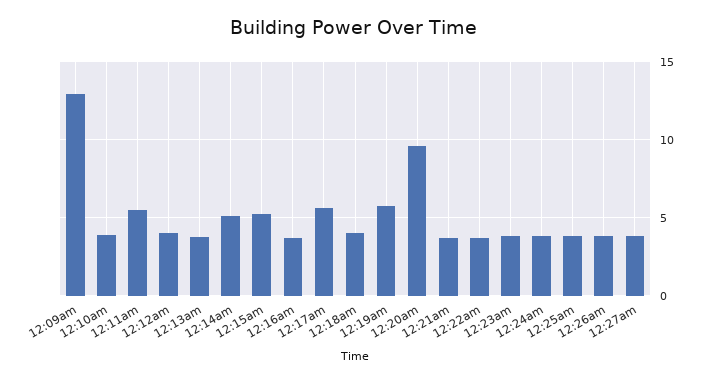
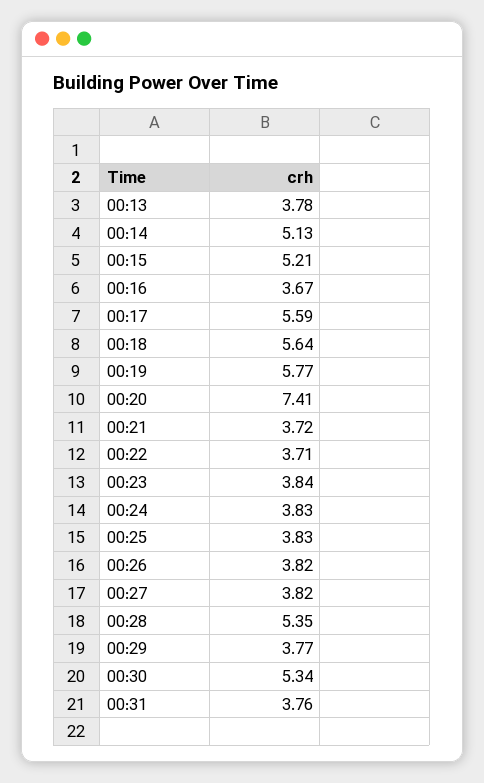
12:09am: 13 -> none
12:10am: 4 -> none
12:11am: 5.5 -> none
12:12am: 4 -> none
12:18am: 4 -> 5.64
12:20am: 9.5 -> 7.41
00:28: none -> 5.35
00:29: none -> 3.77
00:30: none -> 5.34
00:31: none -> 3.76

